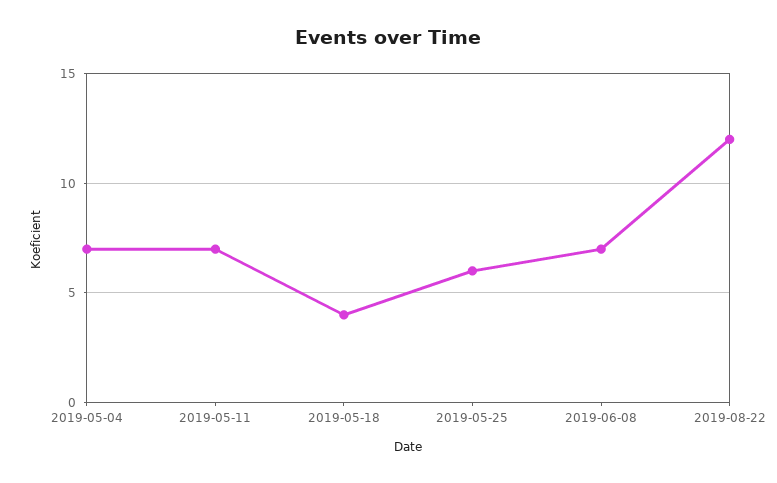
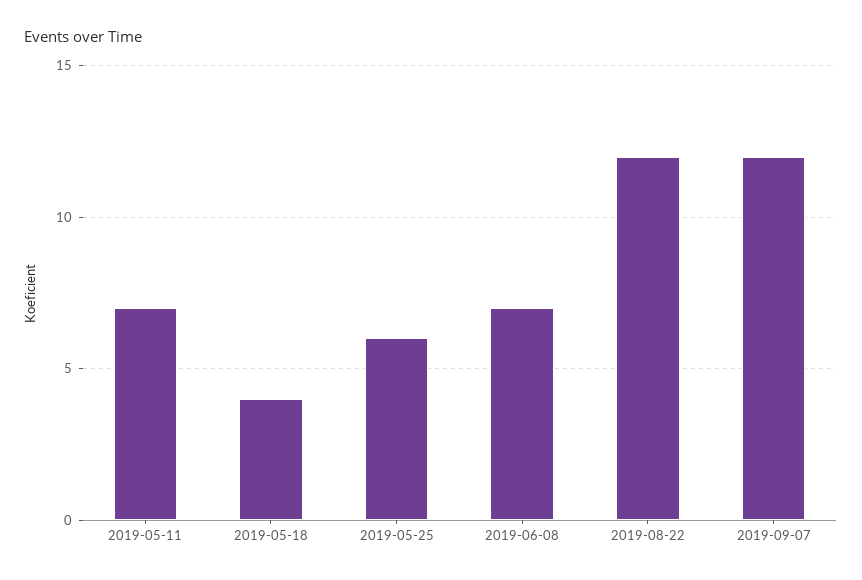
2019-05-04: 7 -> none
2019-09-07: none -> 12

